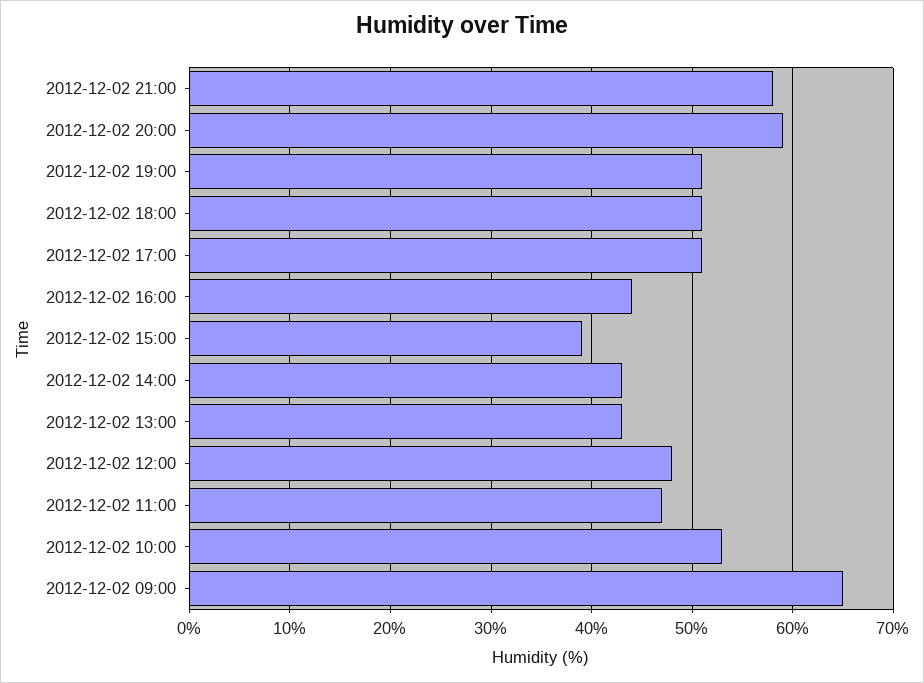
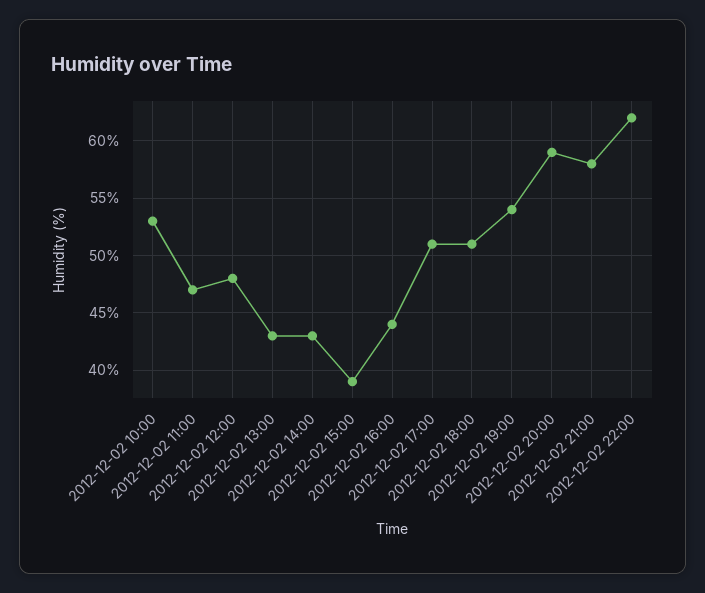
2012-12-02 19:00: 51 -> 54
2012-12-02 09:00: 65 -> none
2012-12-02 22:00: none -> 62

